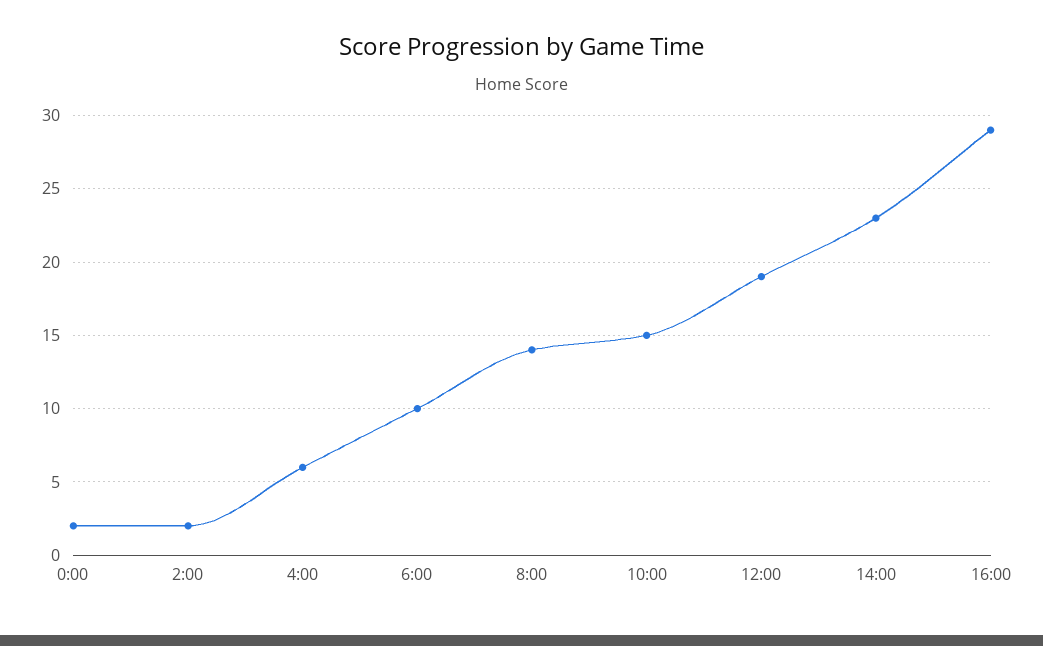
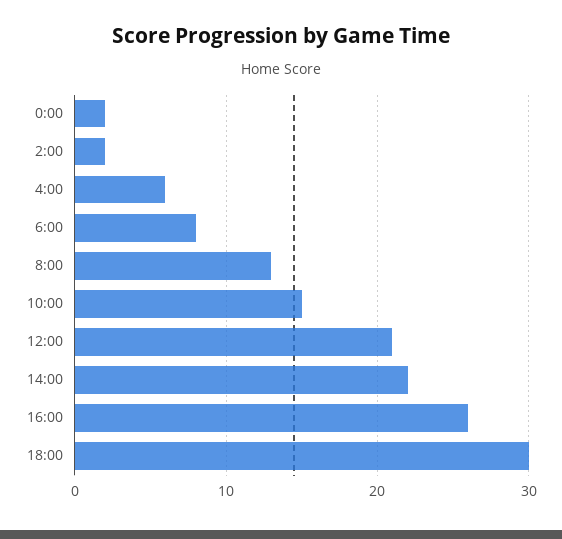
6:00: 10 -> 8
8:00: 14 -> 13
12:00: 19 -> 21
14:00: 23 -> 22
16:00: 29 -> 26
18:00: none -> 30

